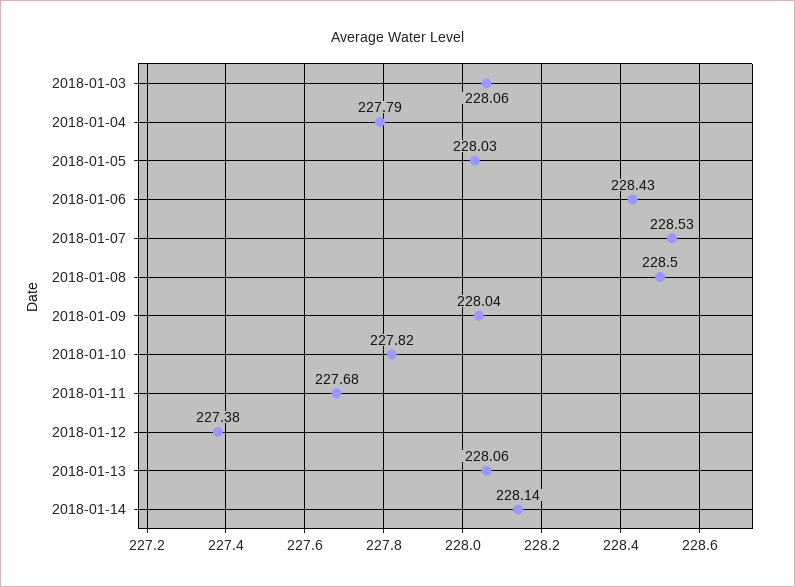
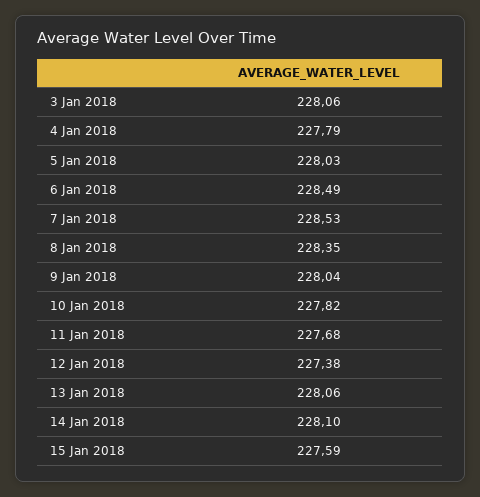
2018-01-06: 228.43 -> 228.49
2018-01-08: 228.5 -> 228.35
2018-01-14: 228.14 -> 228.1
15 Jan 2018: none -> 227.59

